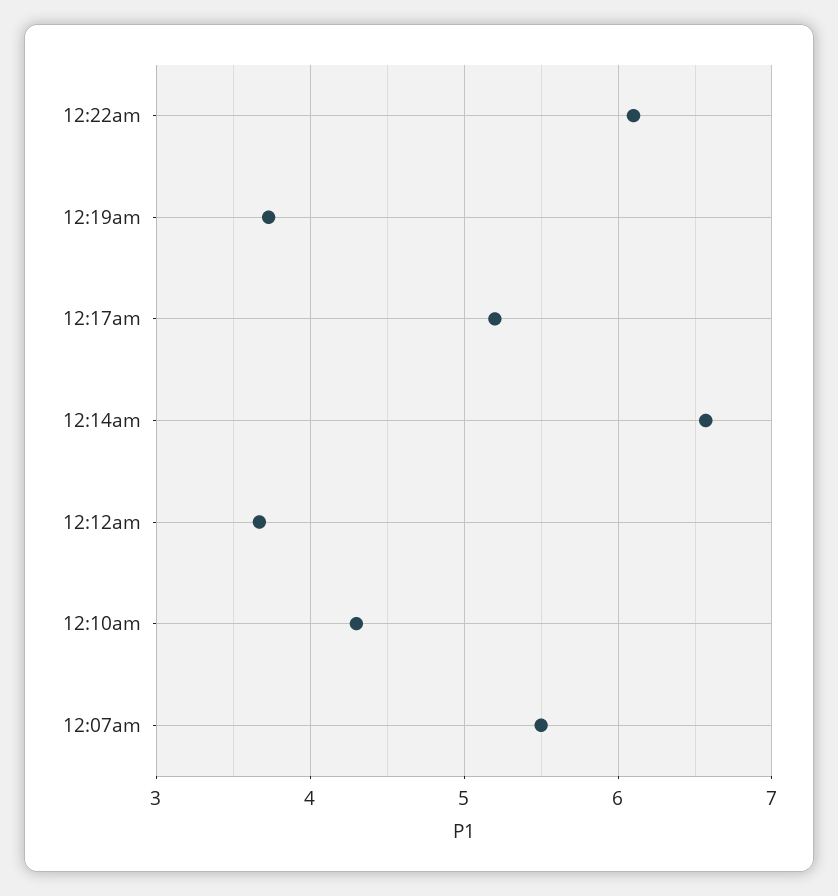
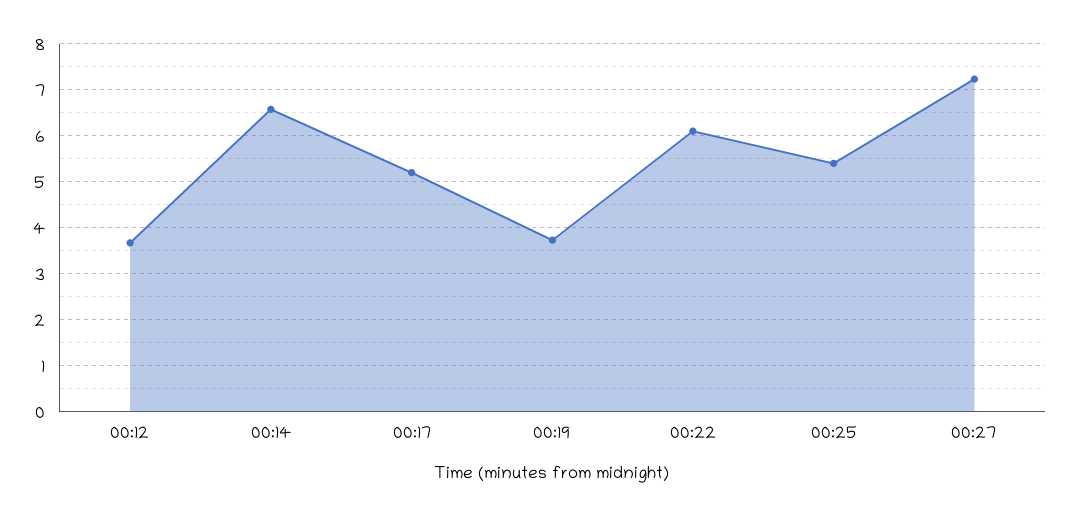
12:10am: 4.3 -> none
12:07am: 5.5 -> none
00:25: none -> 5.4
00:27: none -> 7.2

